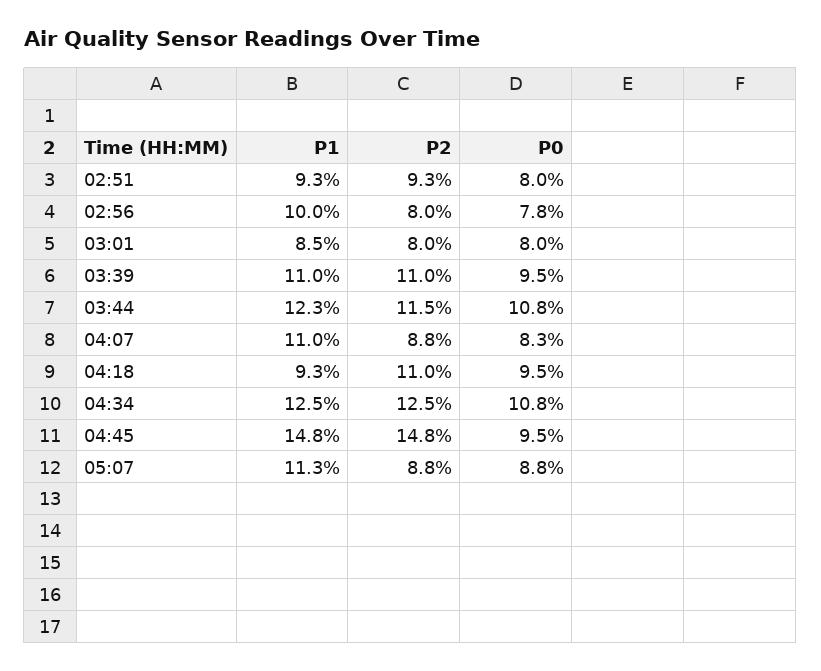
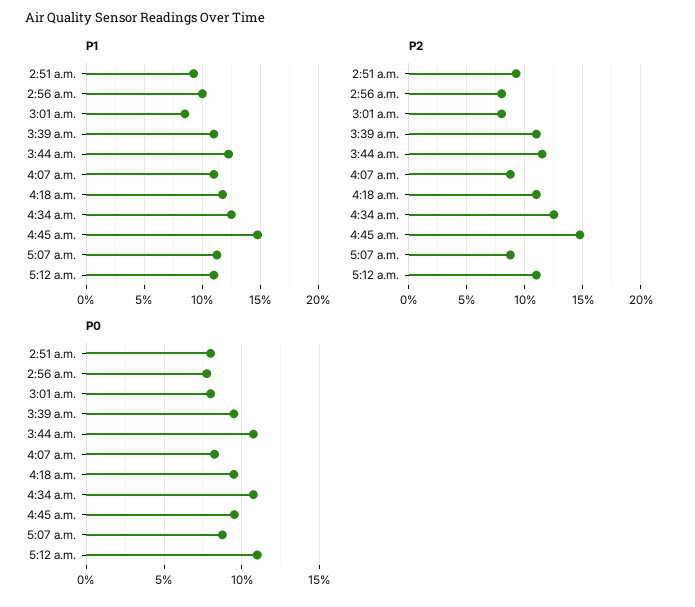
P1, 04:18: 9.3 -> 12
P1, 5:12 a.m.: none -> 11
P2, 5:12 a.m.: none -> 11
P0, 5:12 a.m.: none -> 11

